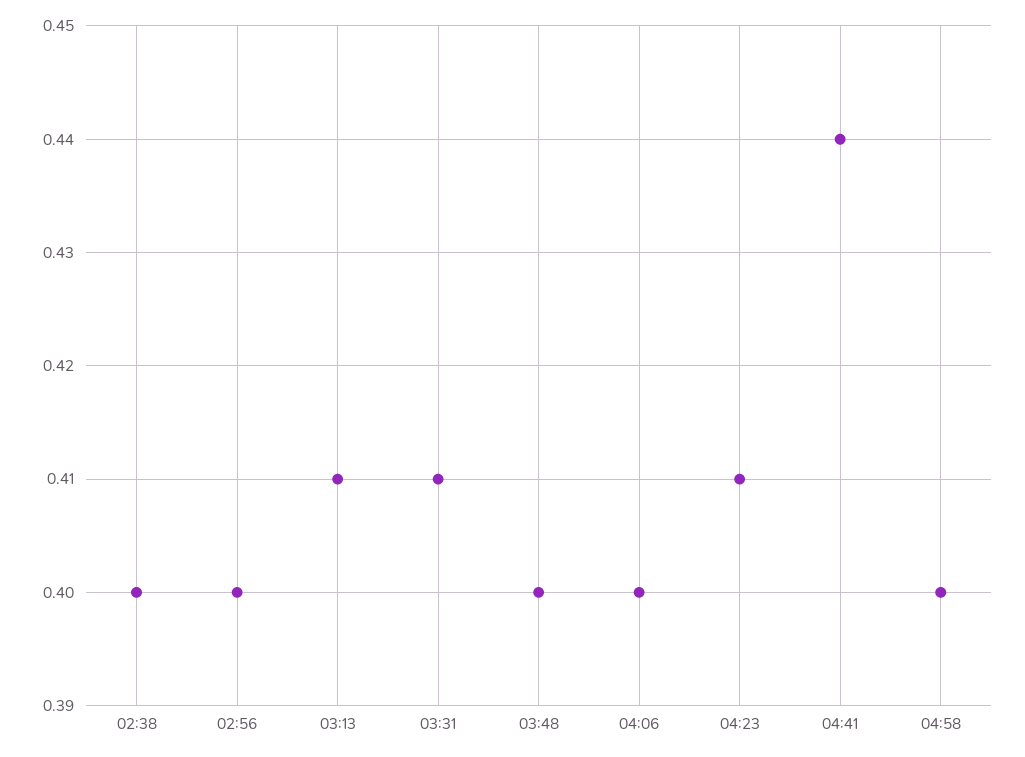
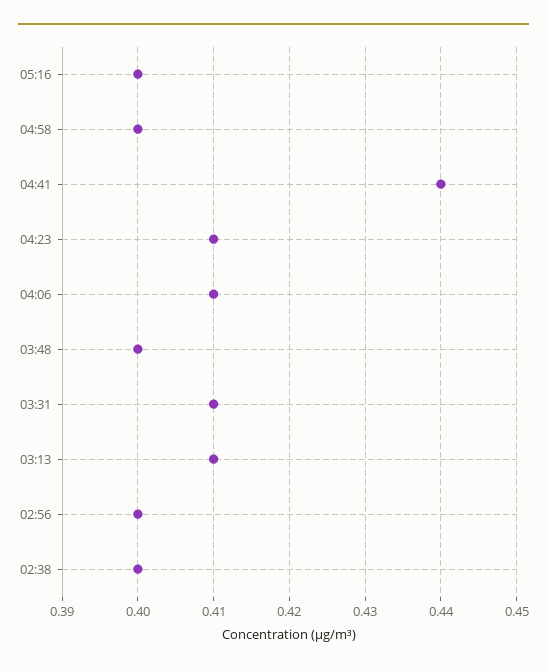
04:06: 0.4 -> 0.41
05:16: none -> 0.4

